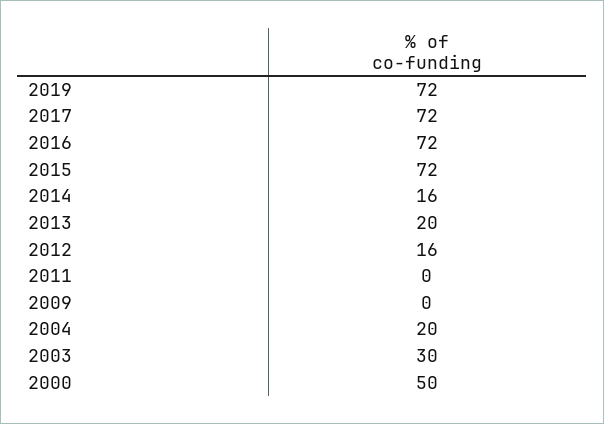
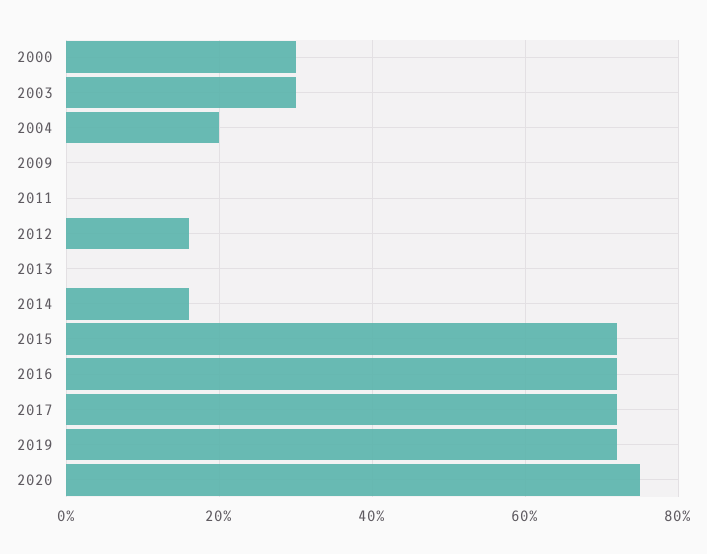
2013: 20 -> 0
2000: 50 -> 30
2020: none -> 75

